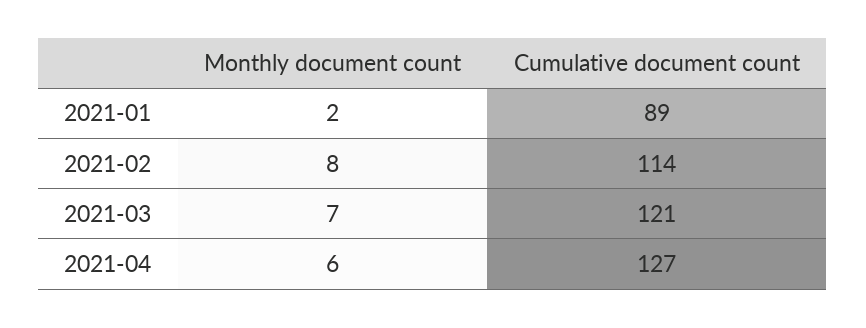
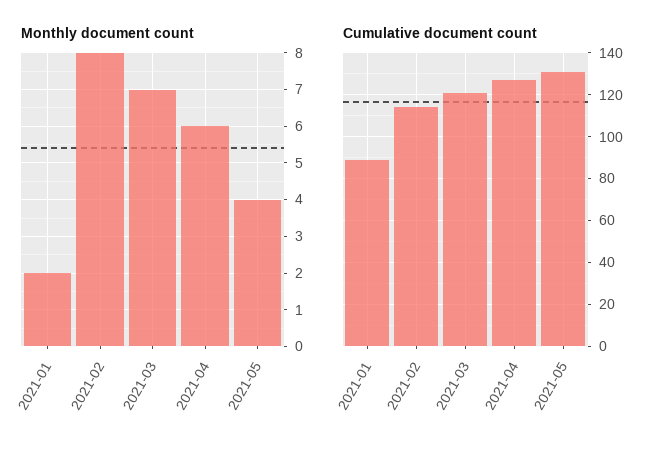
Monthly document count, 2021-05: none -> 4
Cumulative document count, 2021-05: none -> 130

